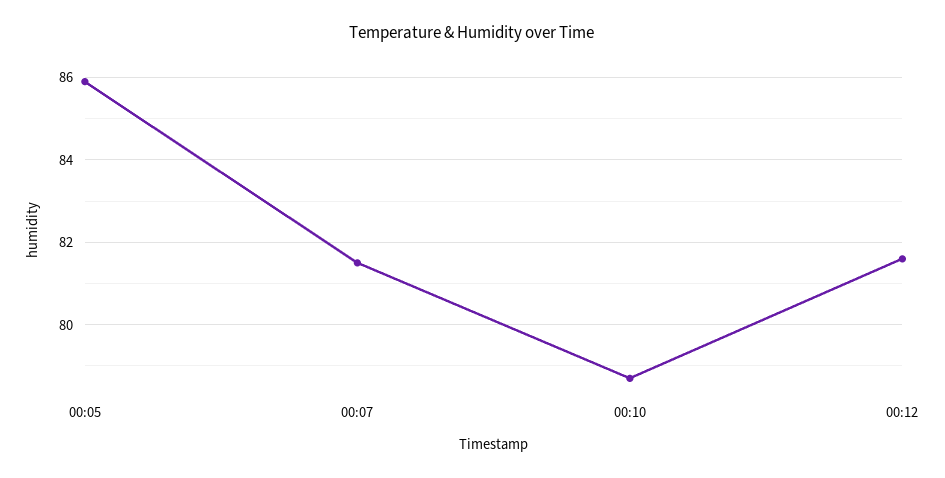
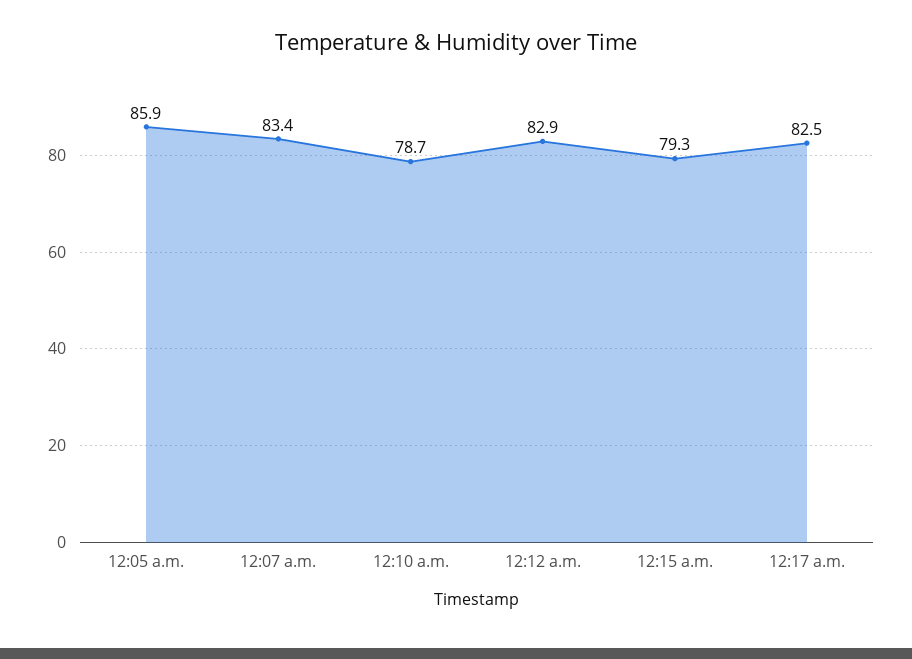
00:07: 81.5 -> 83.4
00:12: 81.5 -> 82.9
12:15 a.m.: none -> 79.3
12:17 a.m.: none -> 82.5

